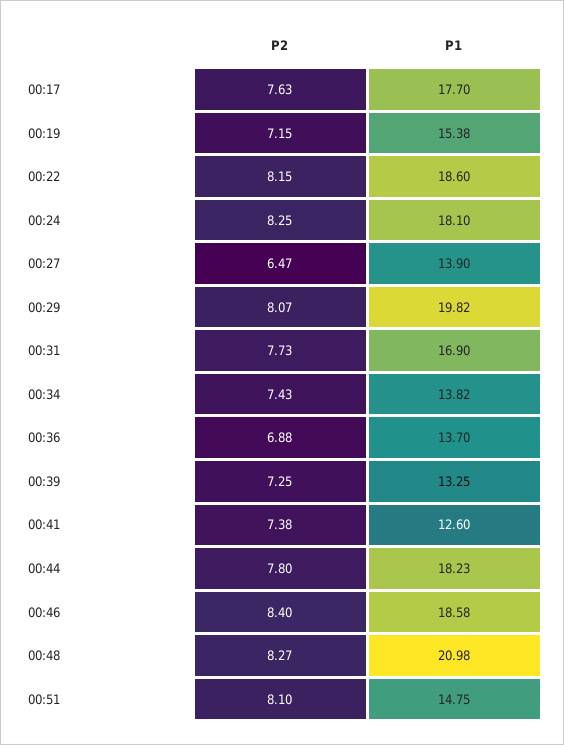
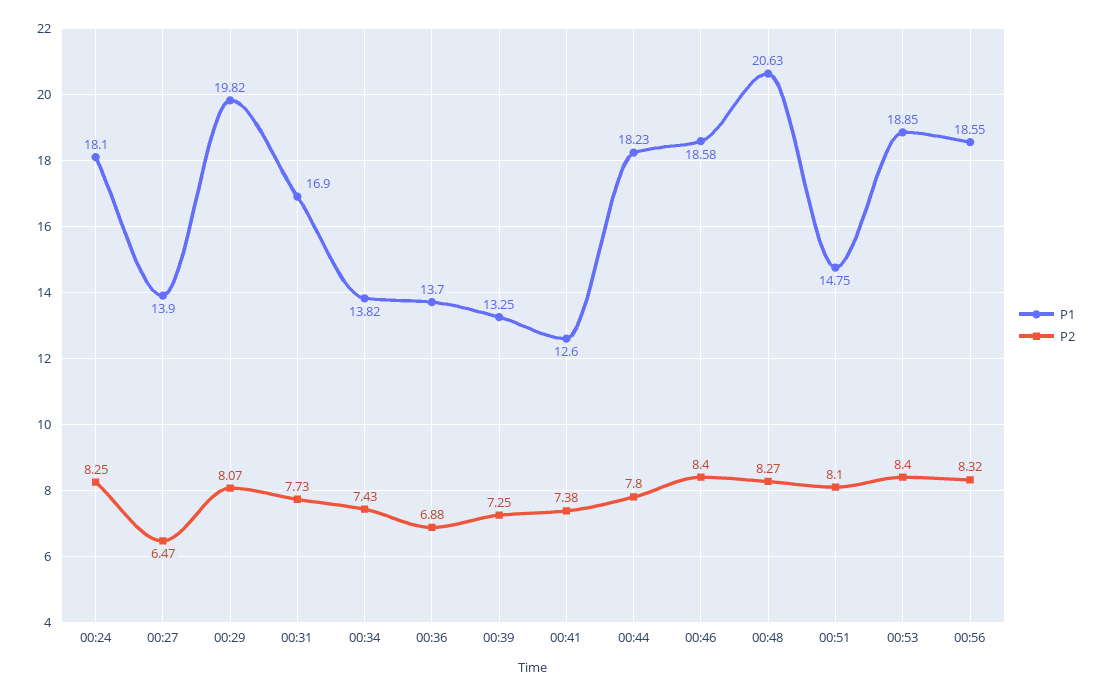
P2, 00:17: 7.63 -> none
P1, 00:17: 17.7 -> none
P2, 00:19: 7.15 -> none
P1, 00:19: 15.38 -> none
P2, 00:22: 8.15 -> none
P1, 00:22: 18.6 -> none
P1, 00:48: 20.98 -> 20.63
P1, 00:53: none -> 18.85
P2, 00:53: none -> 8.4
P1, 00:56: none -> 18.55
P2, 00:56: none -> 8.32

